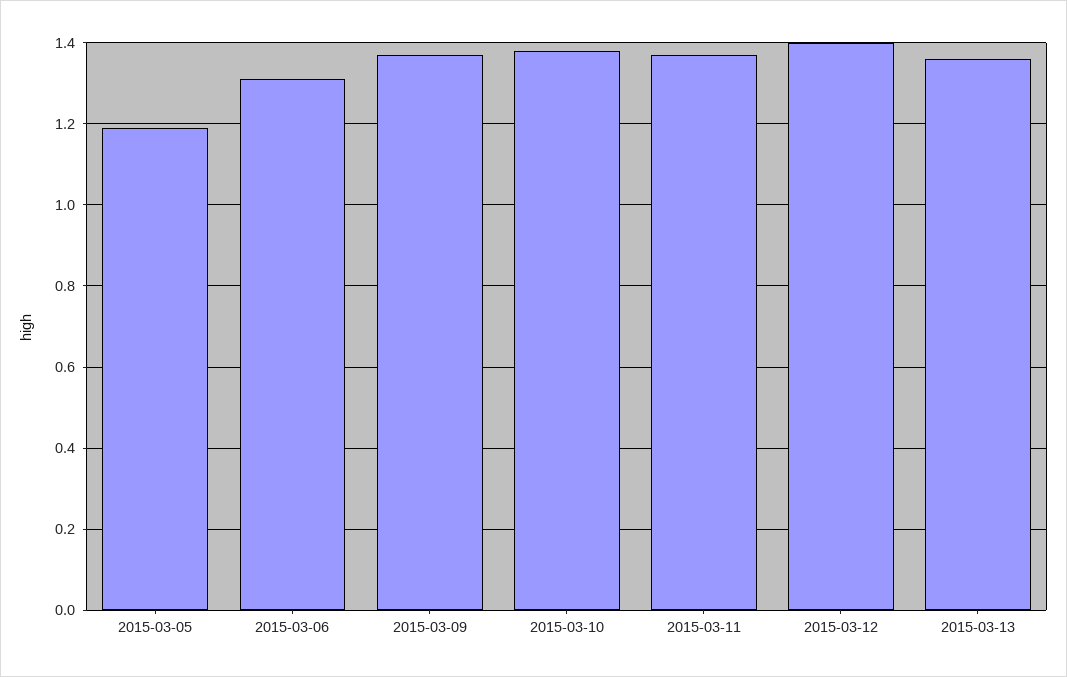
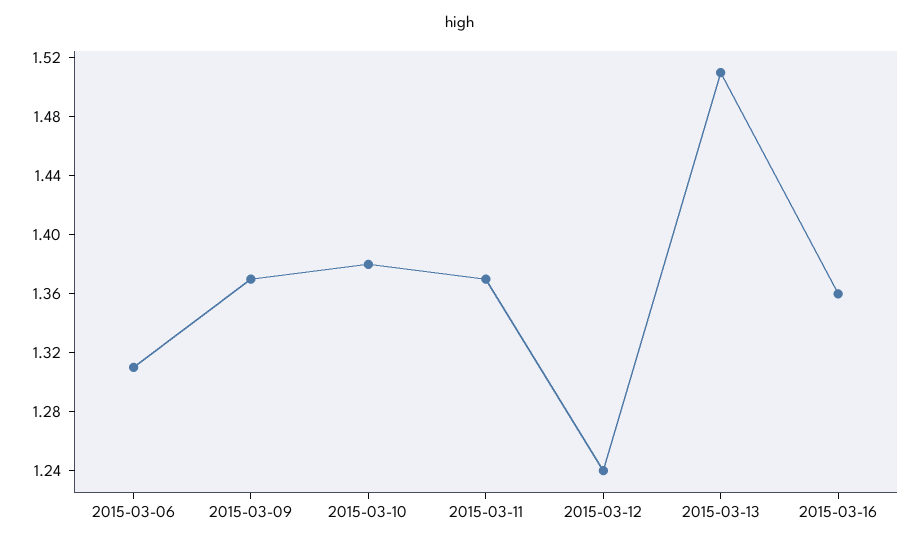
2015-03-05: 1.2 -> none
2015-03-12: 1.4 -> 1.24
2015-03-13: 1.35 -> 1.51
2015-03-16: none -> 1.36

